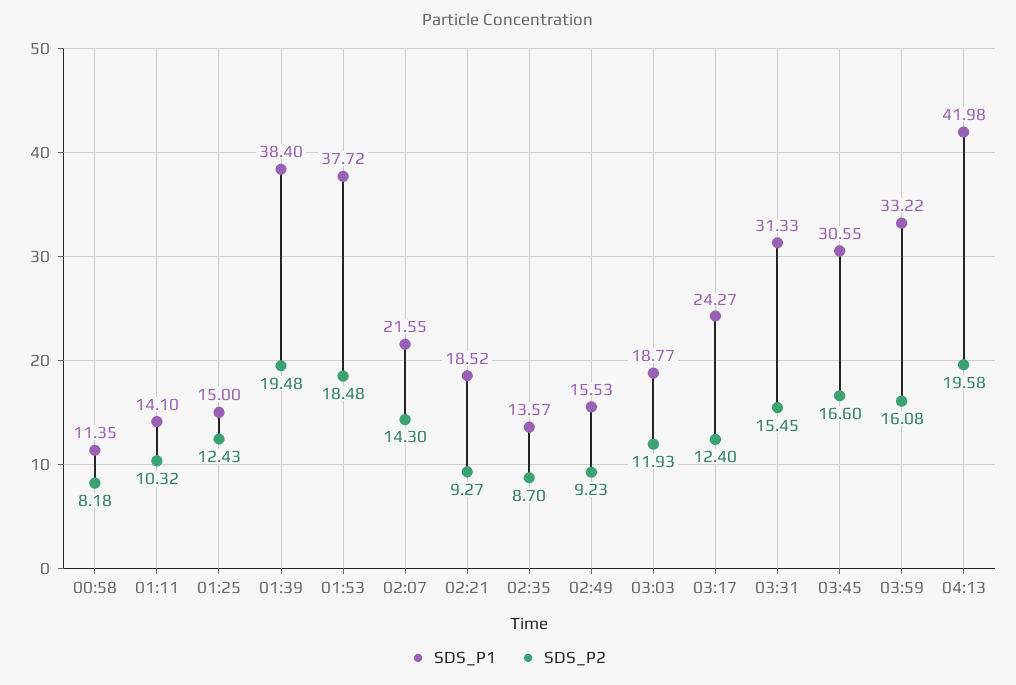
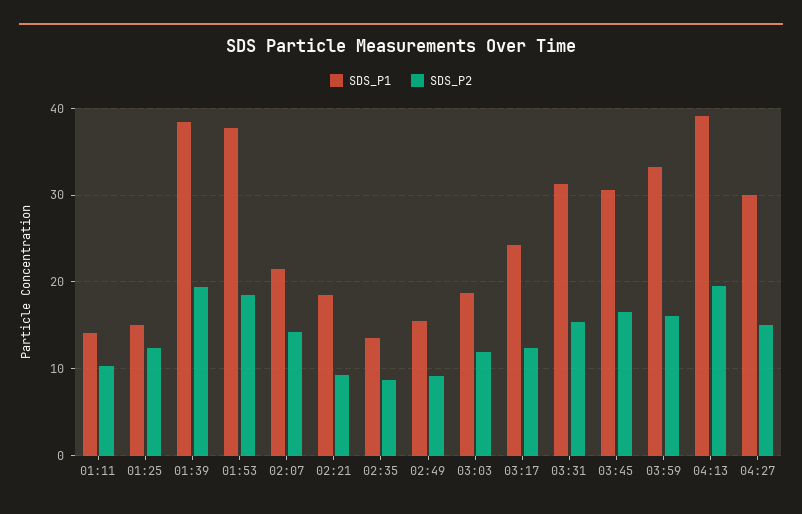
SDS_P1, 00:58: 11.35 -> none
SDS_P2, 00:58: 8.18 -> none
SDS_P1, 04:13: 41.98 -> 39
SDS_P1, 04:27: none -> 30
SDS_P2, 04:27: none -> 15

